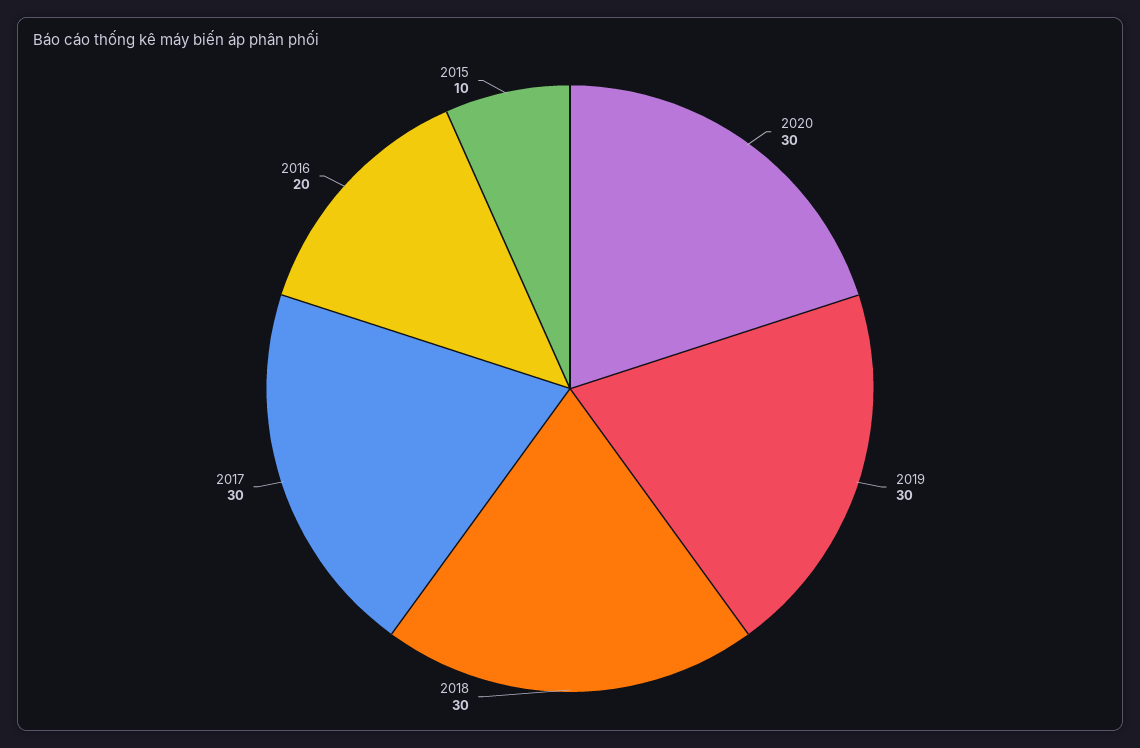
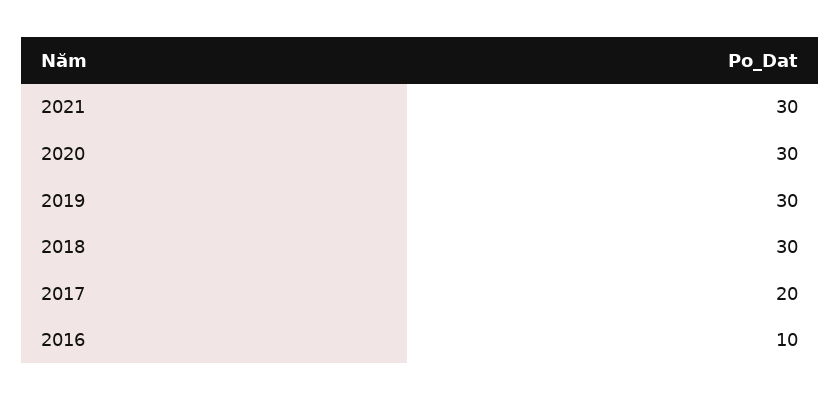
2017: 30 -> 20
2016: 20 -> 10
2015: 10 -> none
2021: none -> 30

